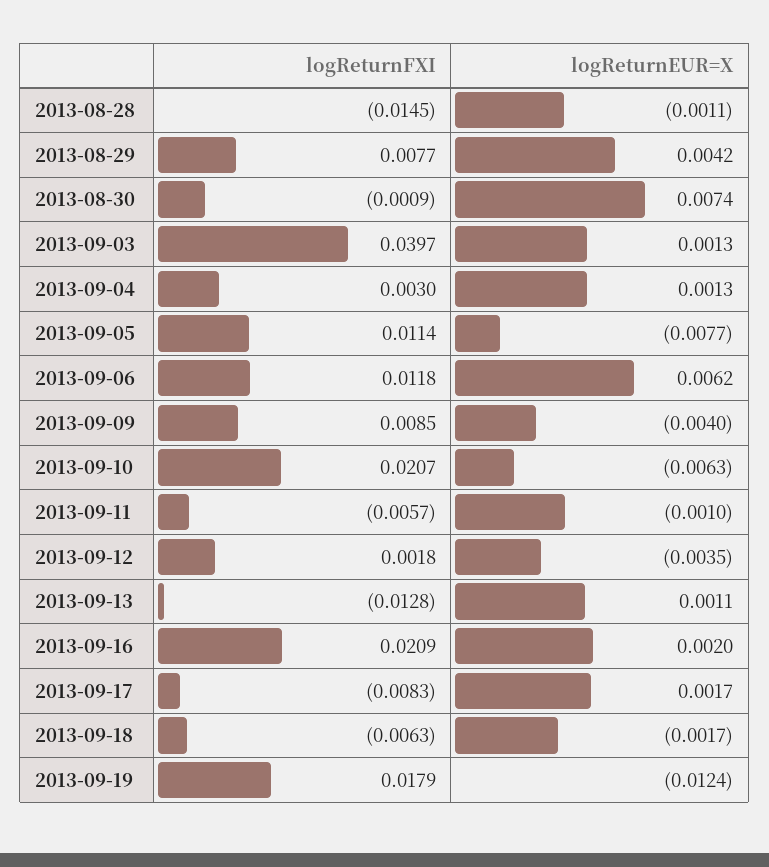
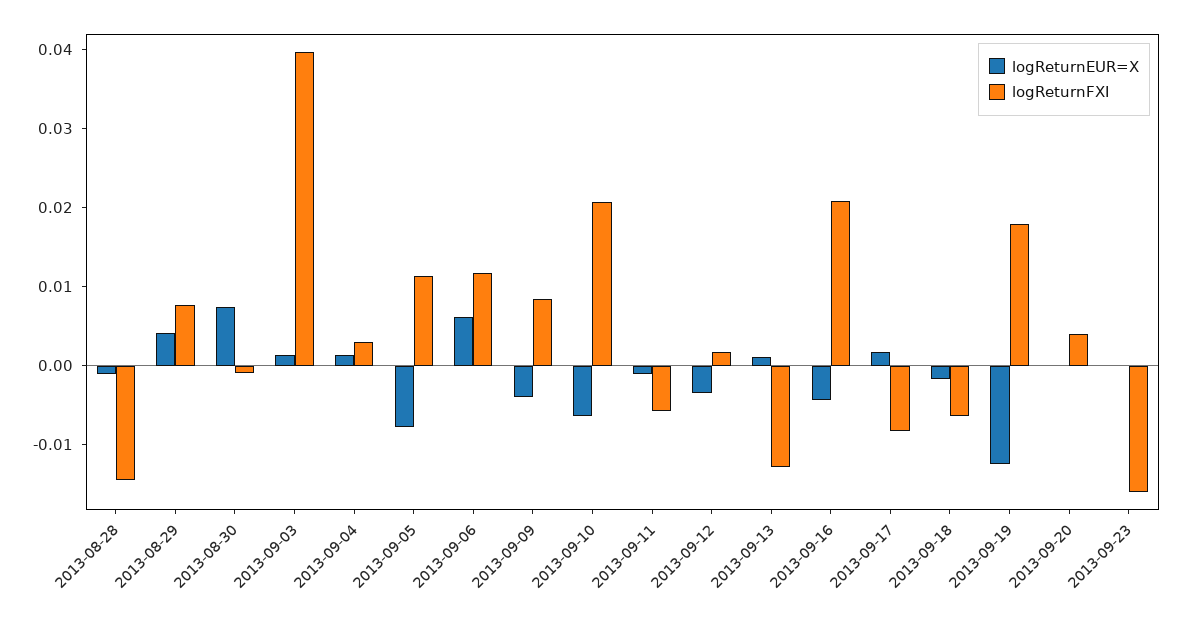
logReturnEUR=X, 2013-09-16: 0.002 -> -0.004
logReturnEUR=X, 2013-09-20: none -> 0
logReturnFXI, 2013-09-20: none -> 0.004
logReturnEUR=X, 2013-09-23: none -> 0
logReturnFXI, 2013-09-23: none -> -0.016

